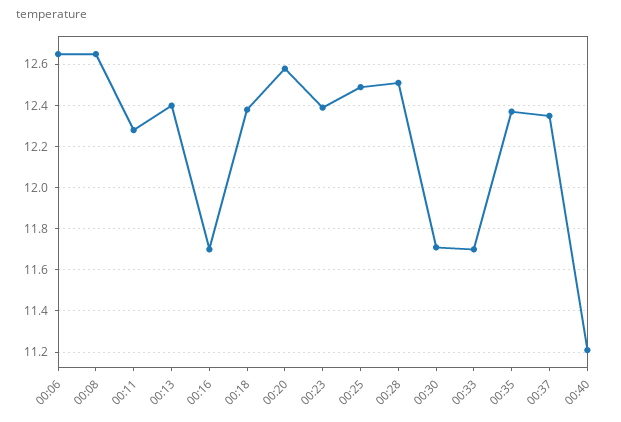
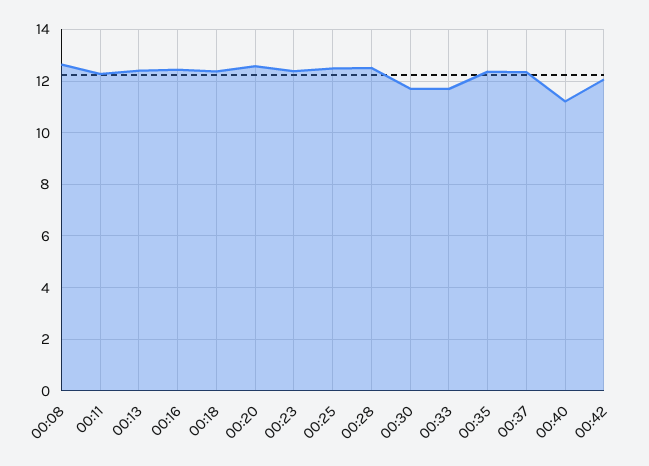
00:06: 12.65 -> none
00:16: 11.7 -> 12.5
00:42: none -> 12

